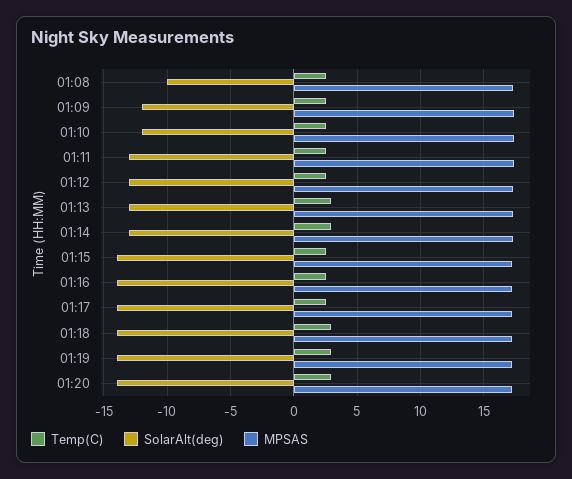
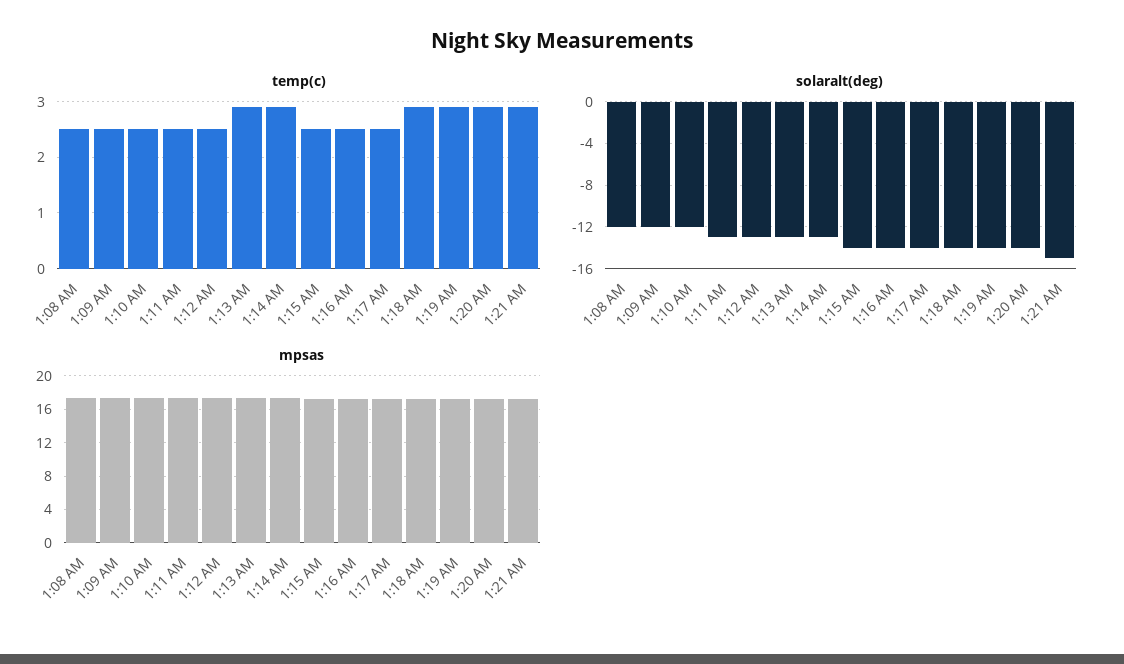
SolarAlt(deg), 01:08: -10 -> -12
Temp(C), 1:21 AM: none -> 3
SolarAlt(deg), 1:21 AM: none -> -15
MPSAS, 1:21 AM: none -> 17

